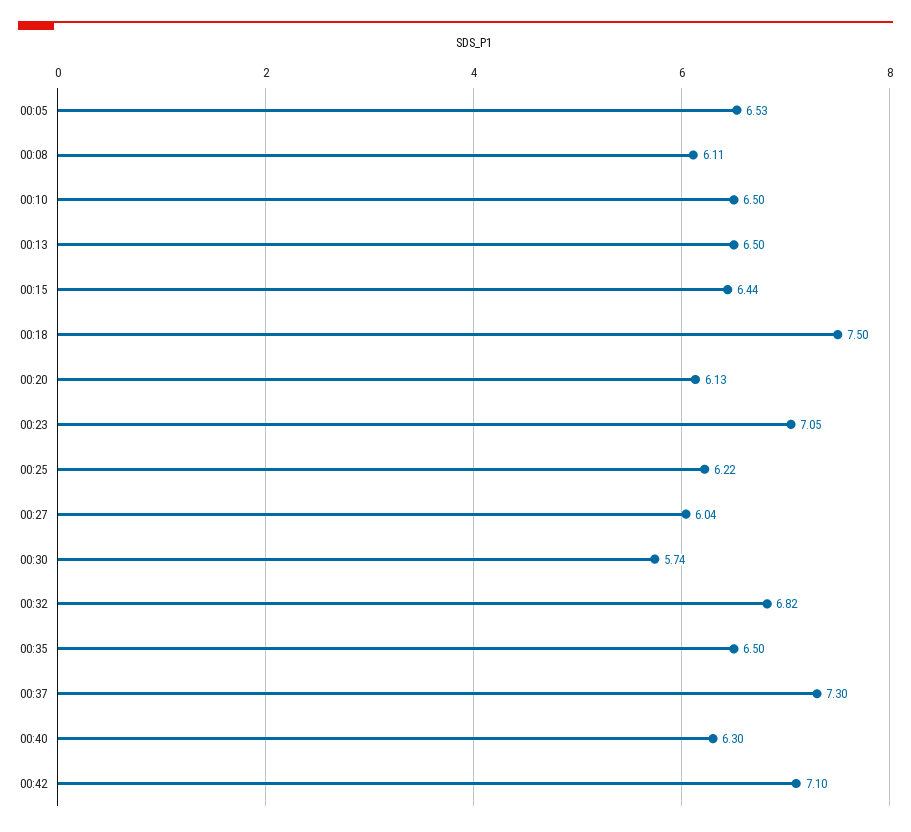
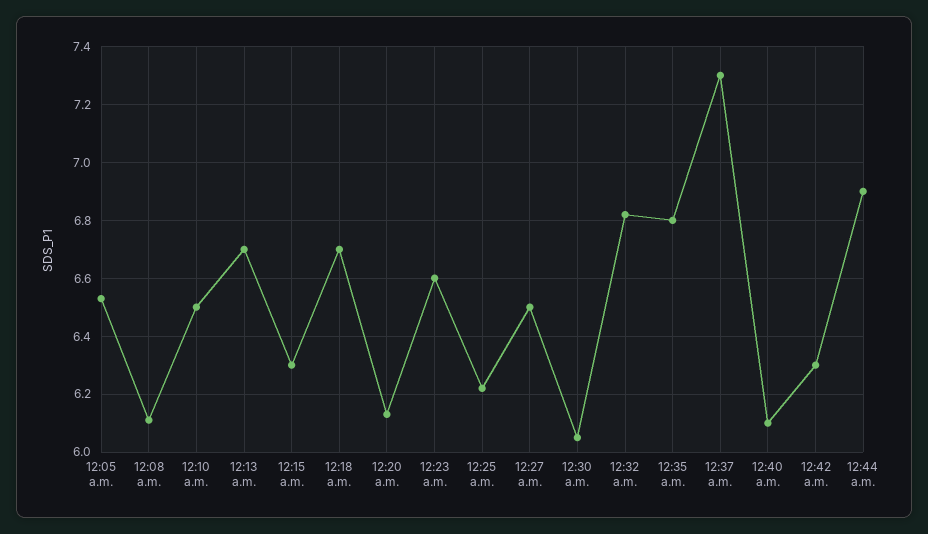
00:13: 6.5 -> 6.7
00:15: 6.44 -> 6.3
00:18: 7.5 -> 6.7
00:23: 7.05 -> 6.6
00:27: 6.04 -> 6.5
00:30: 5.74 -> 6.05
00:35: 6.5 -> 6.8
00:40: 6.3 -> 6.1
00:42: 7.1 -> 6.3
12:44 a.m.: none -> 6.9

